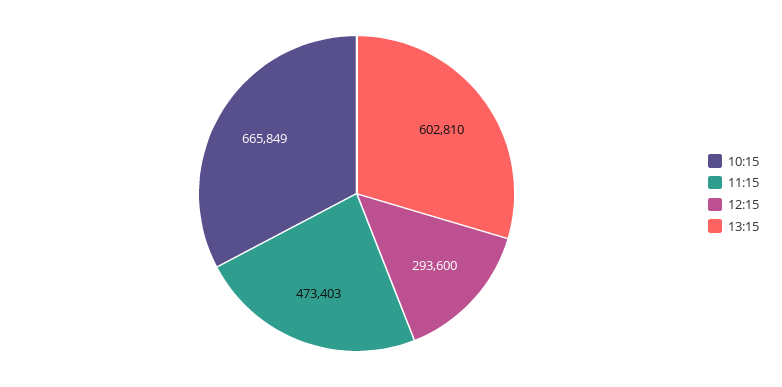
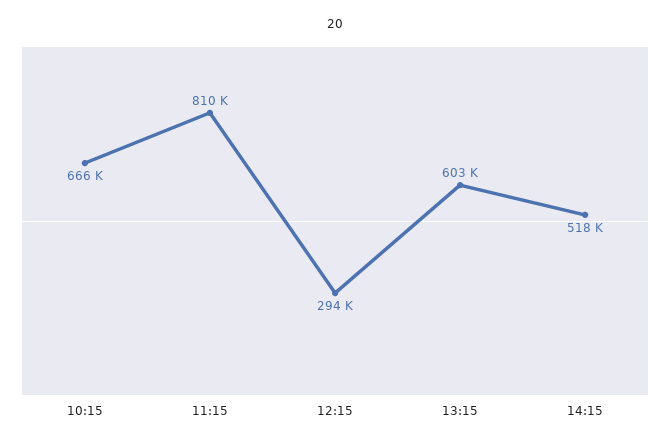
11:15: 473403 -> 810000
14:15: none -> 518000

